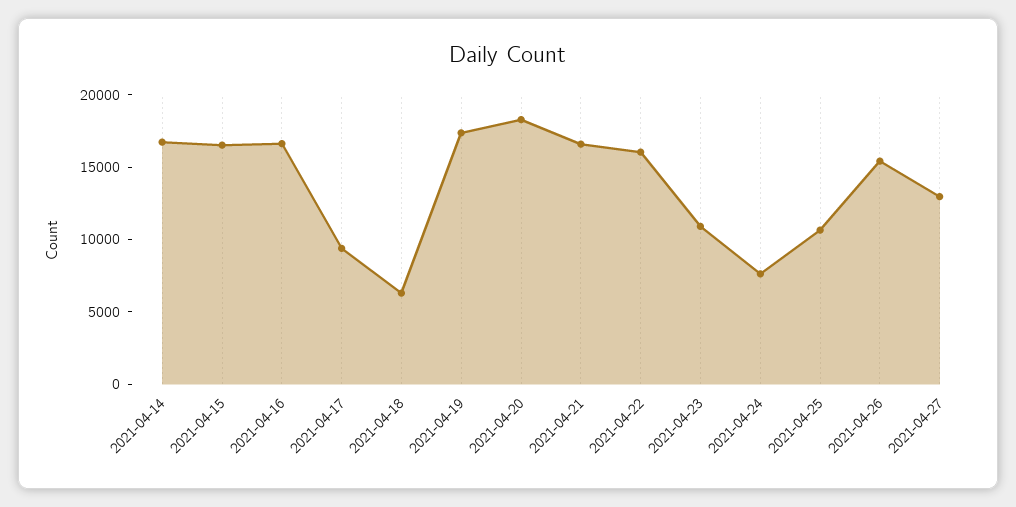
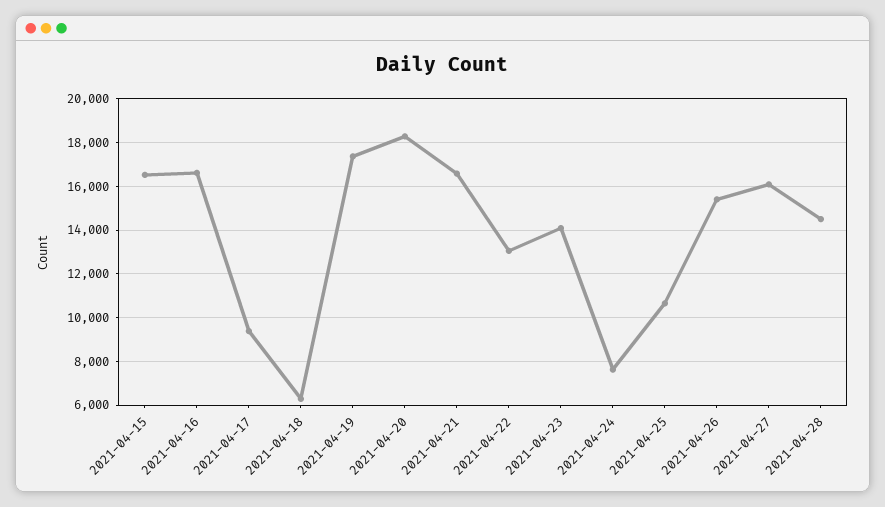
2021-04-14: 17000 -> none
2021-04-22: 16000 -> 13000
2021-04-23: 11000 -> 14000
2021-04-27: 13000 -> 16000
2021-04-28: none -> 14500

